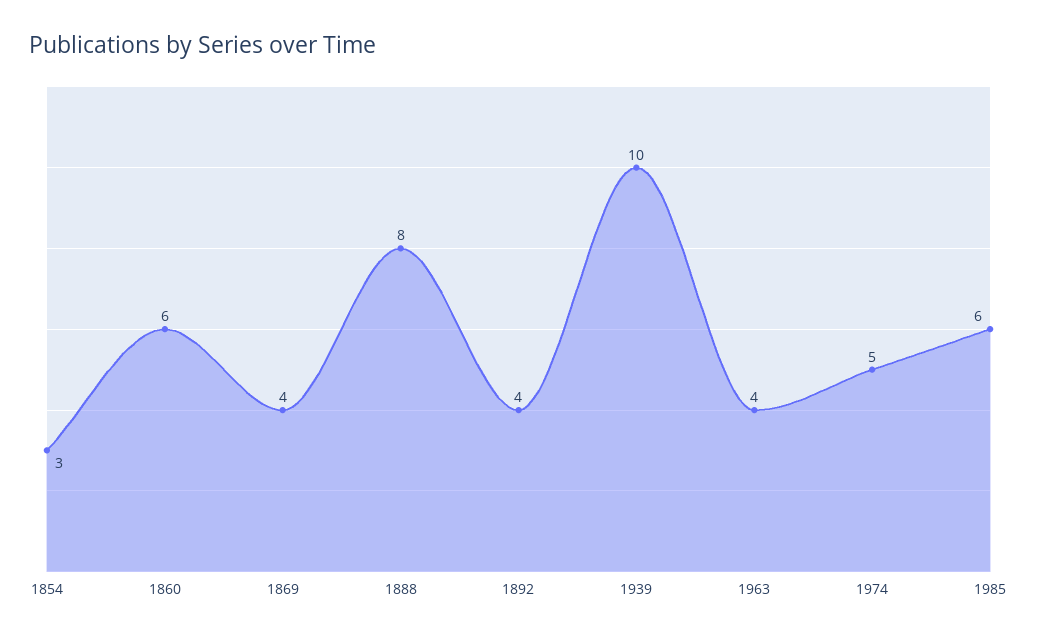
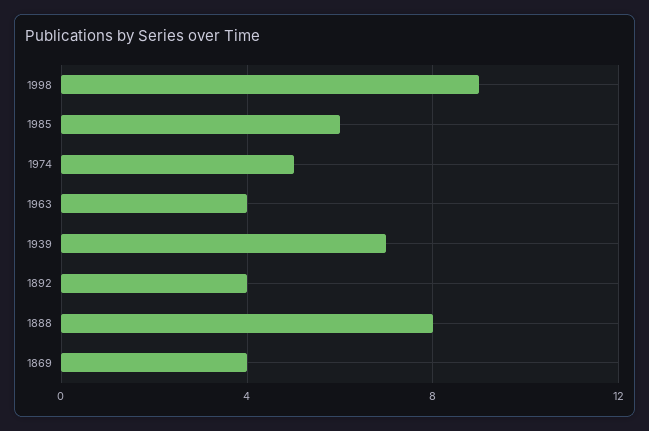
1854: 3 -> none
1860: 6 -> none
1939: 10 -> 7
1998: none -> 9

